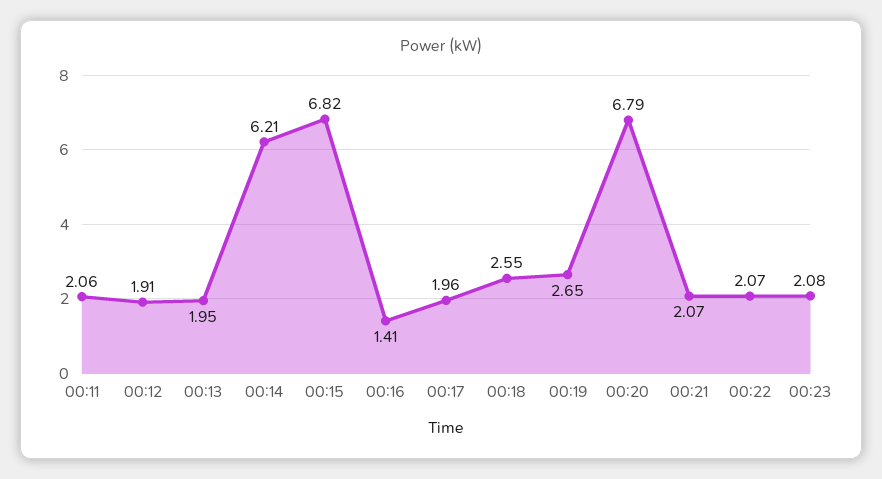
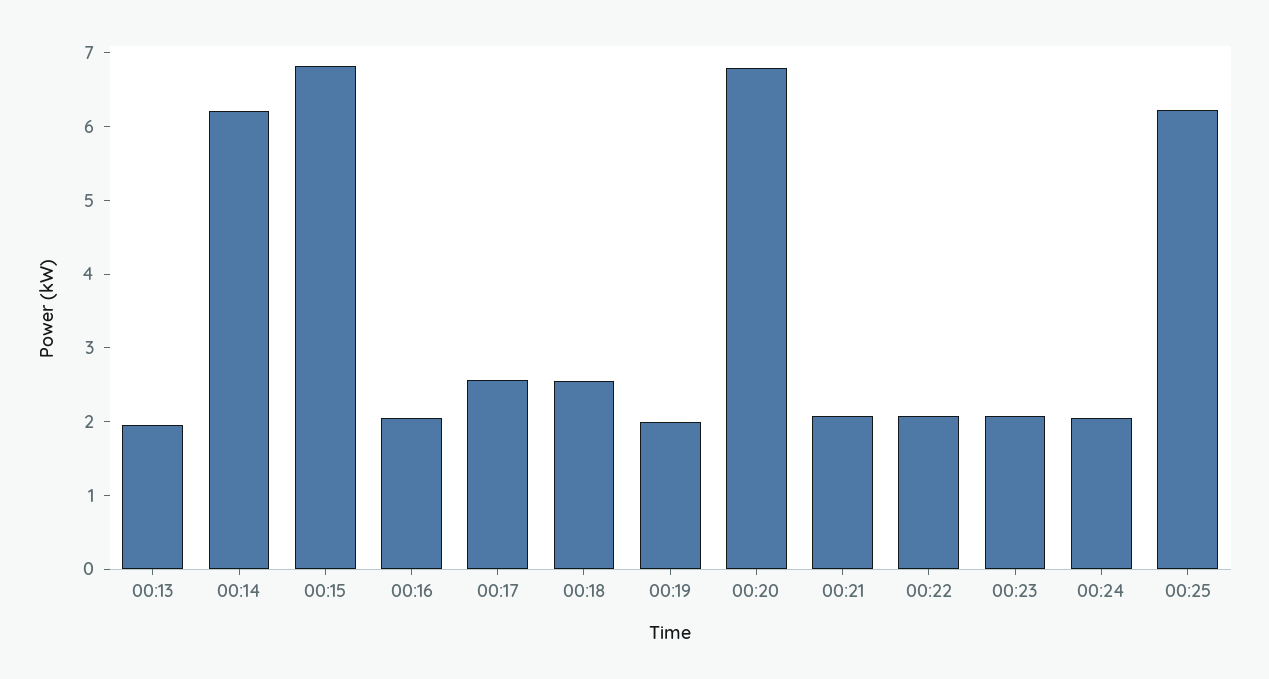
00:11: 2.06 -> none
00:12: 1.91 -> none
00:16: 1.41 -> 2
00:17: 1.96 -> 2.6
00:19: 2.65 -> 2
00:24: none -> 2
00:25: none -> 6.2

